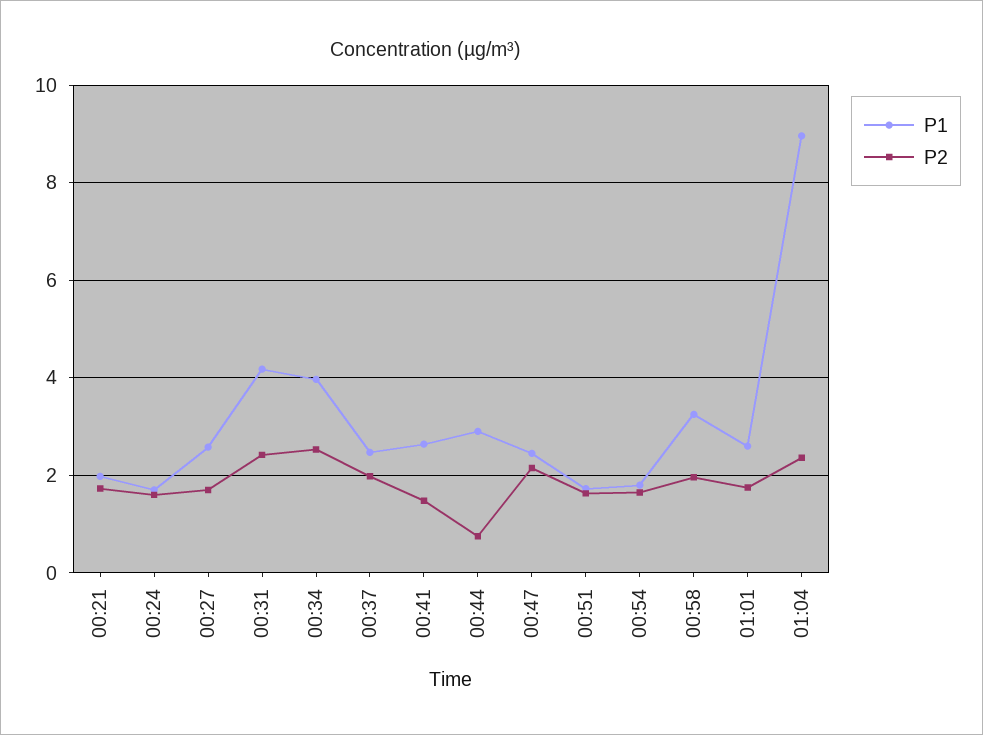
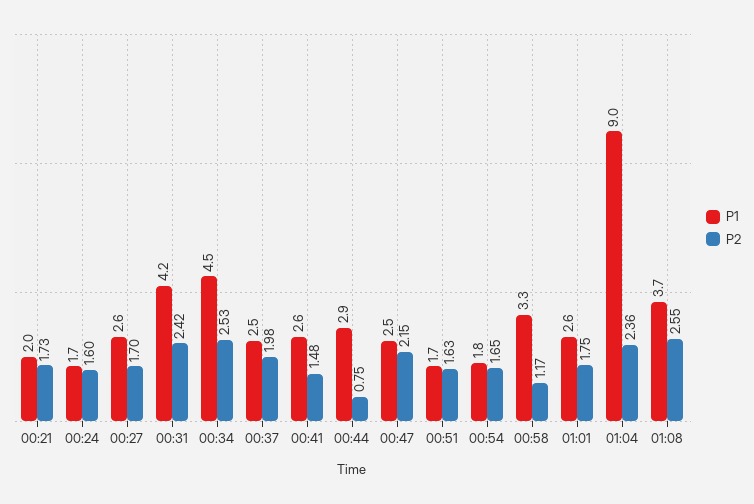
P1, 00:34: 4 -> 4.5
P2, 00:58: 2 -> 1.17
P1, 01:08: none -> 3.7
P2, 01:08: none -> 2.55

